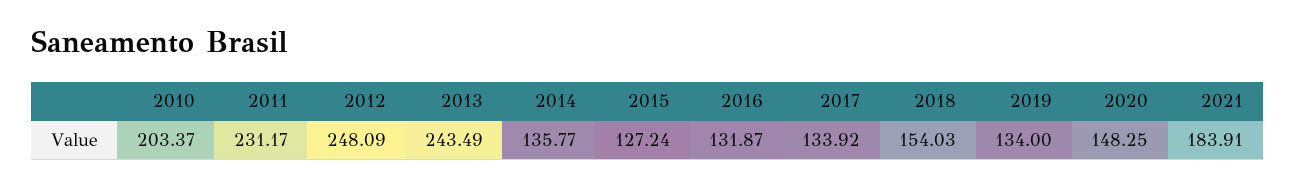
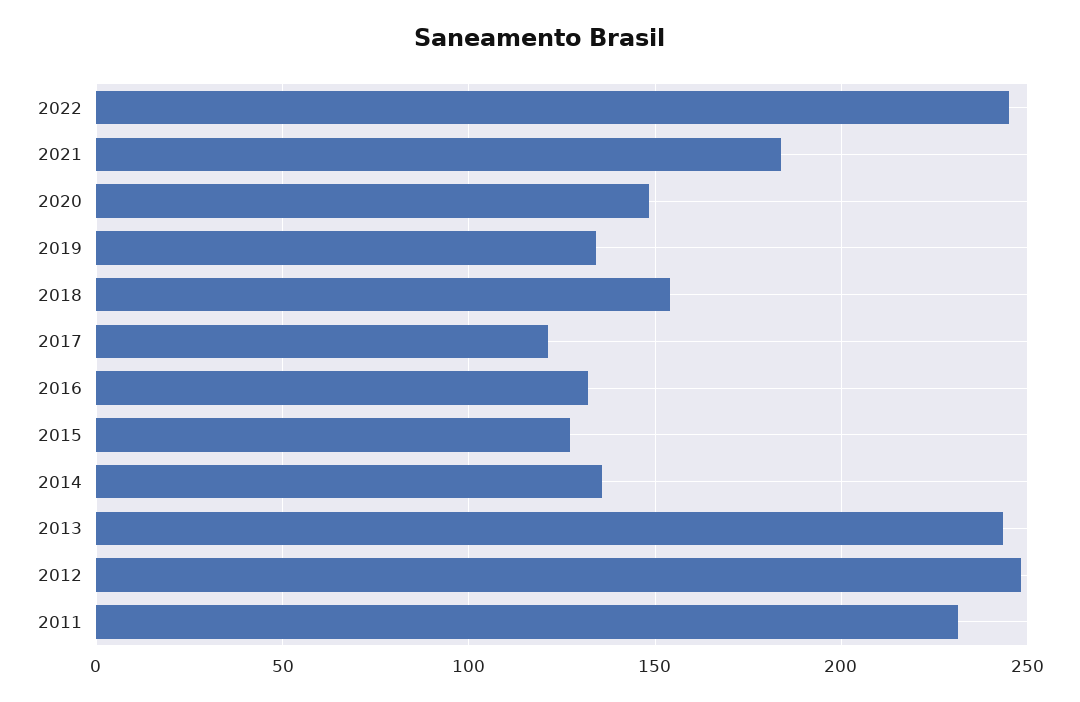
2010: 203.37 -> none
2017: 133.92 -> 120
2022: none -> 245

